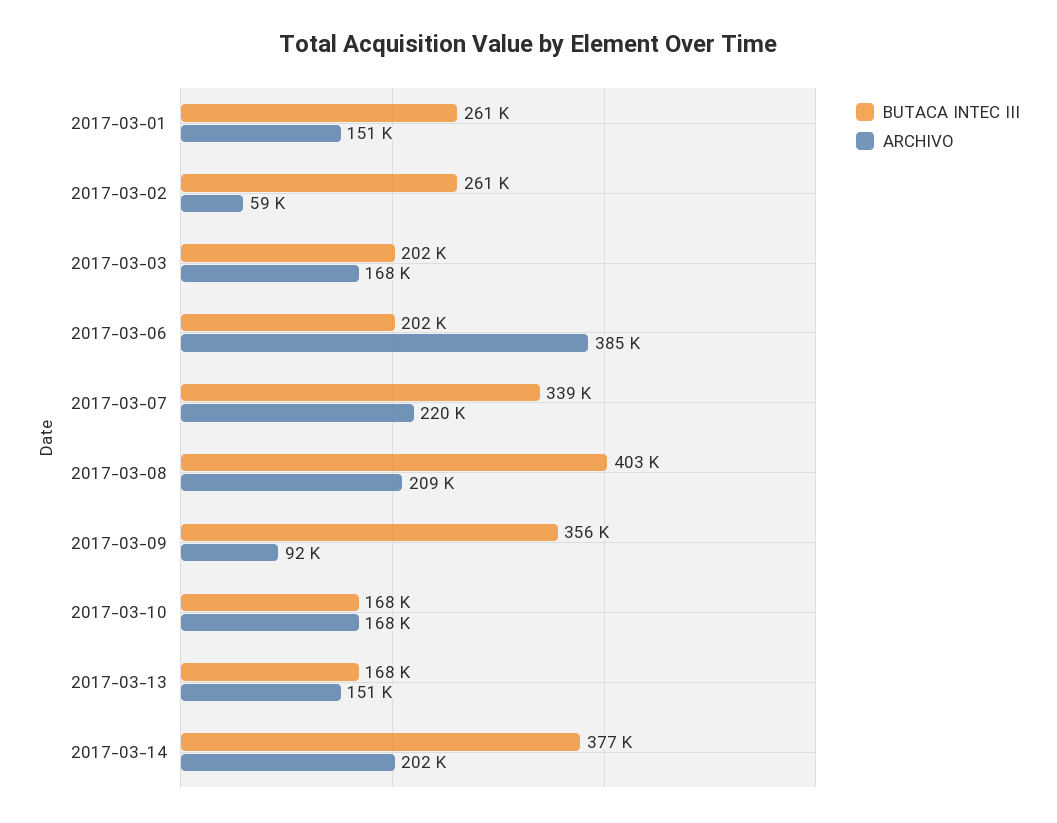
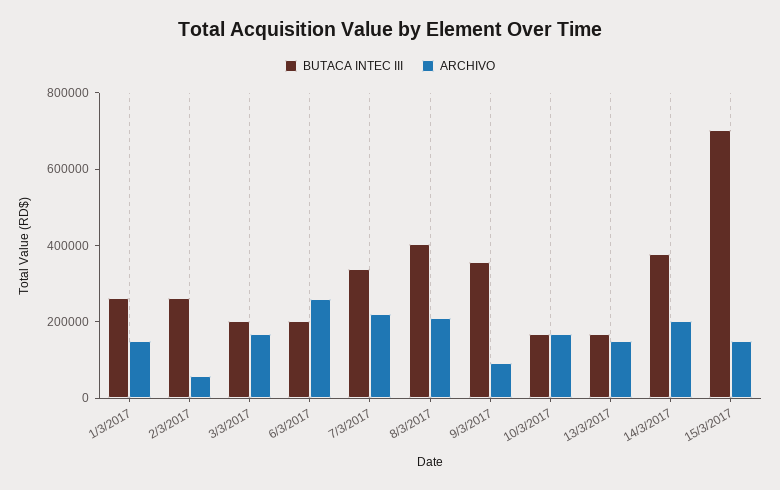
ARCHIVO, 2017-03-06: 385000 -> 250000
BUTACA INTEC III, 15/3/2017: none -> 700000
ARCHIVO, 15/3/2017: none -> 150000

